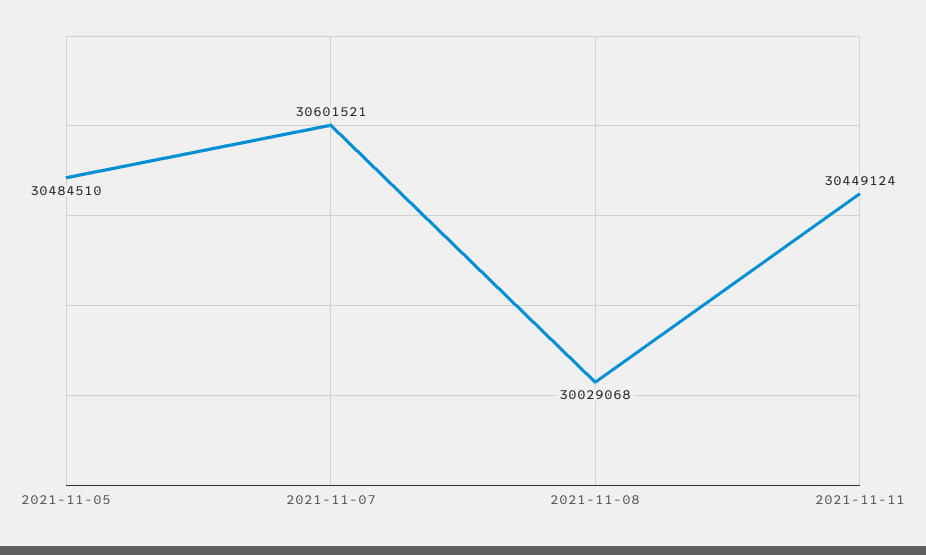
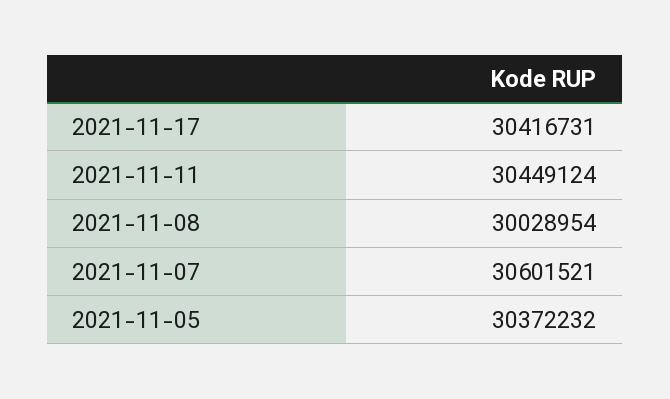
2021-11-05: 30484510 -> 30372232
2021-11-08: 30029068 -> 30028954
2021-11-17: none -> 30416731

